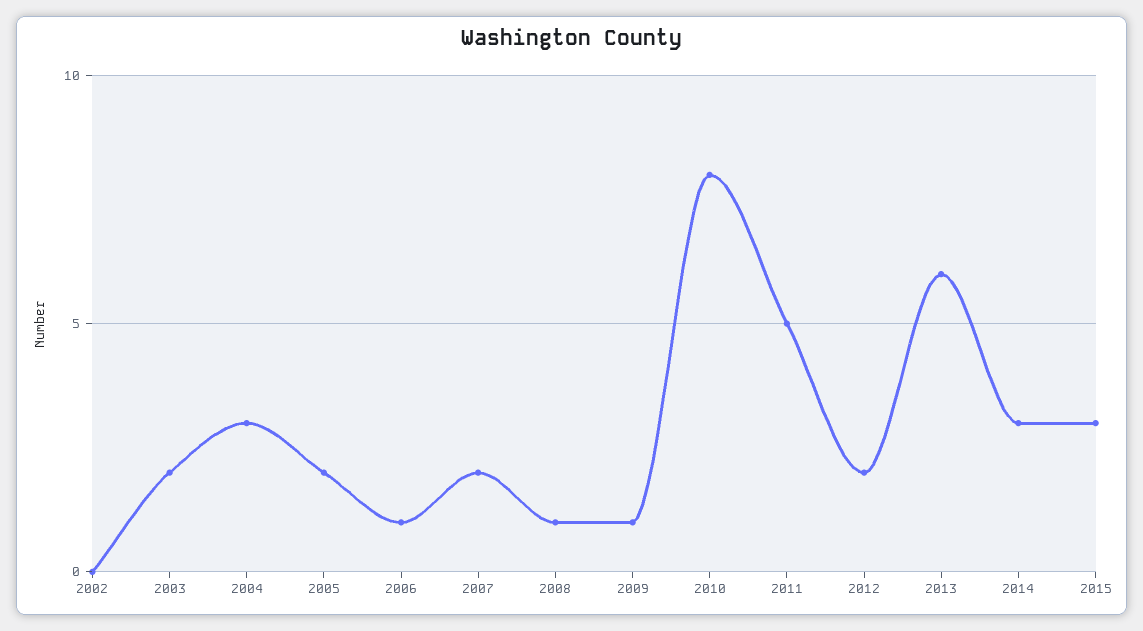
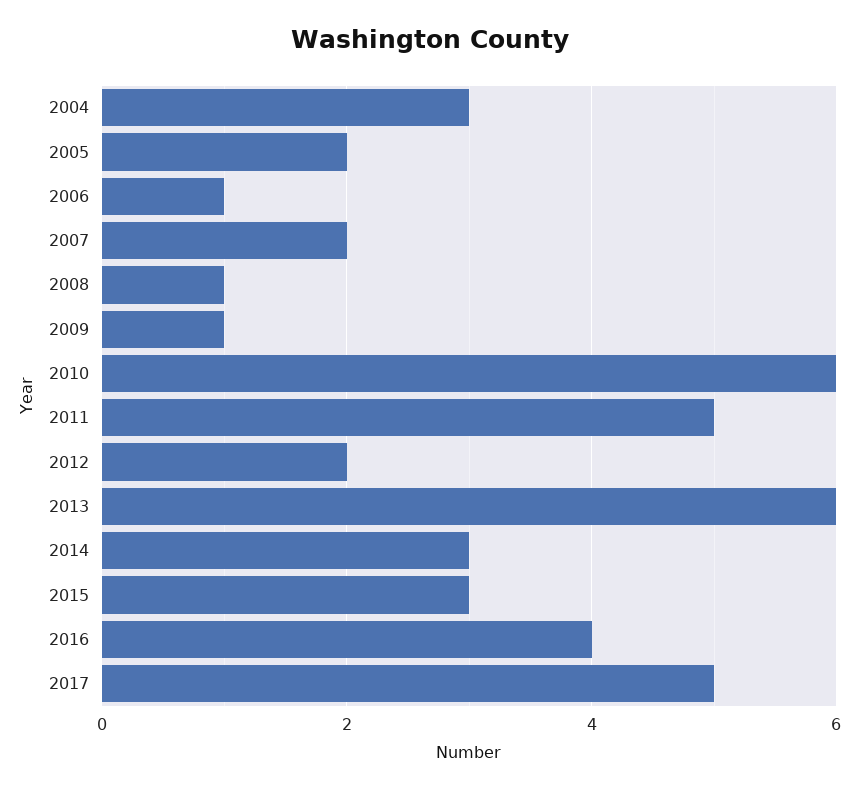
2002: 0 -> none
2003: 2 -> none
2010: 8 -> 6
2016: none -> 4
2017: none -> 5

